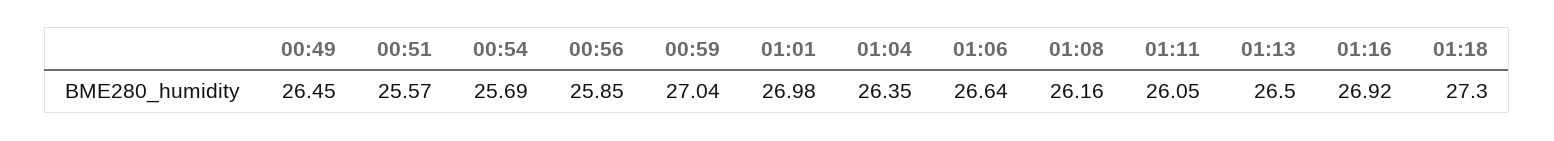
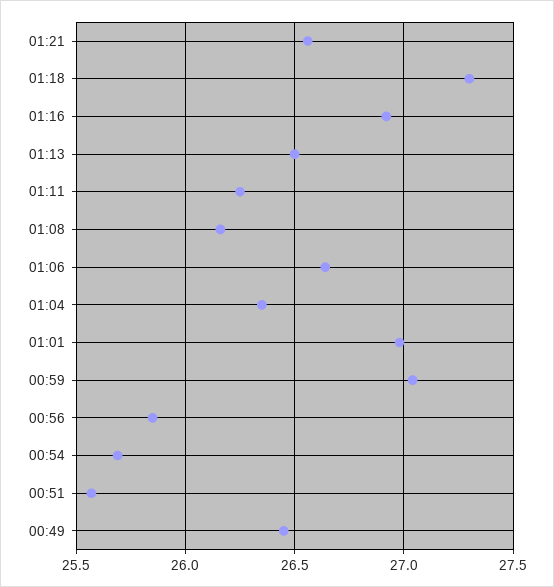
01:11: 26.05 -> 26.25
01:21: none -> 26.55

